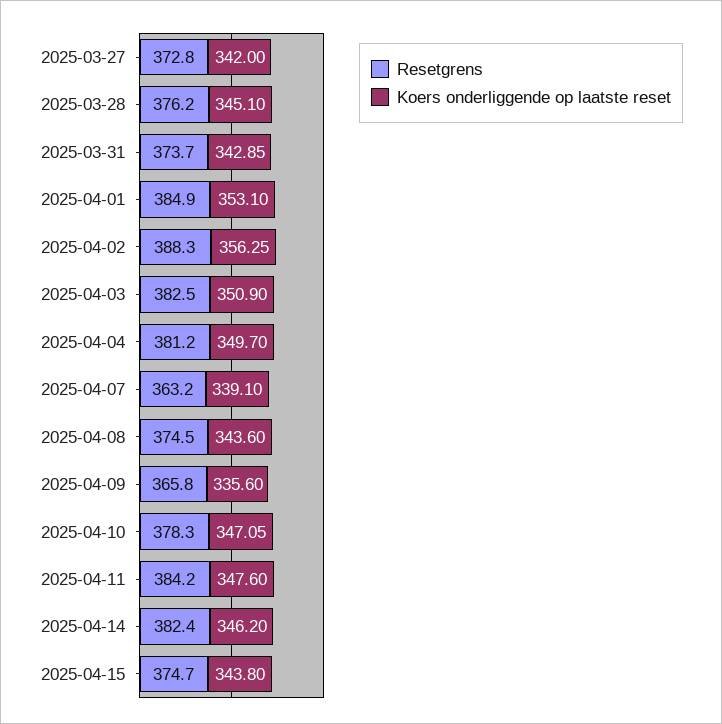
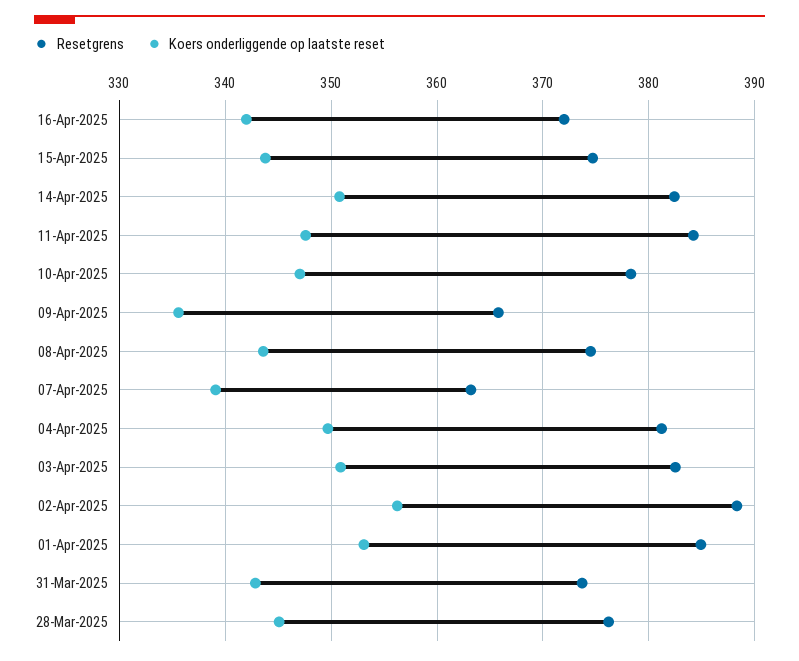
Resetgrens, 2025-03-27: 372.8 -> none
Koers onderliggende op laatste reset, 2025-03-27: 342 -> none
Koers onderliggende op laatste reset, 2025-04-14: 346.2 -> 351
Resetgrens, 16-Apr-2025: none -> 372
Koers onderliggende op laatste reset, 16-Apr-2025: none -> 342

